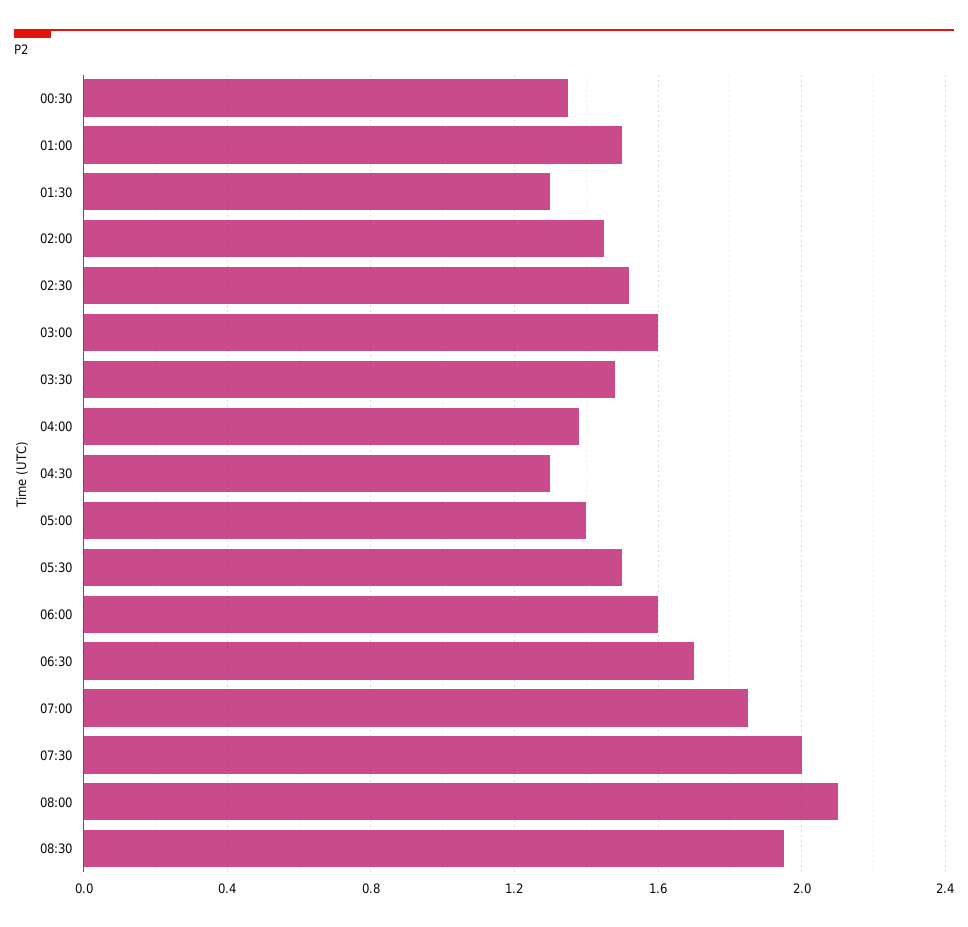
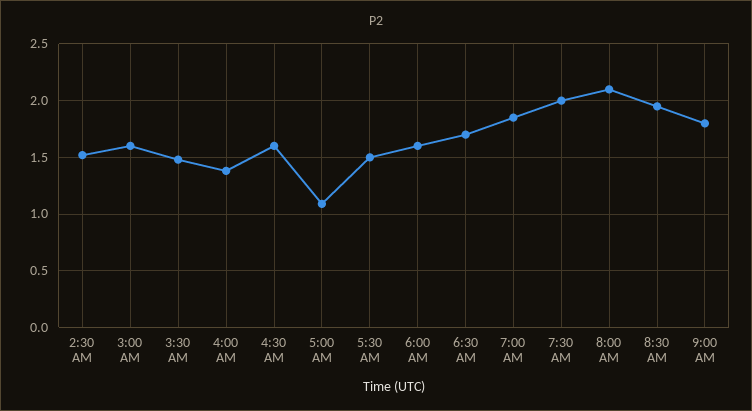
00:30: 1.35 -> none
01:00: 1.5 -> none
01:30: 1.3 -> none
02:00: 1.45 -> none
04:30: 1.3 -> 1.6
05:00: 1.4 -> 1.1
9:00 AM: none -> 1.8

